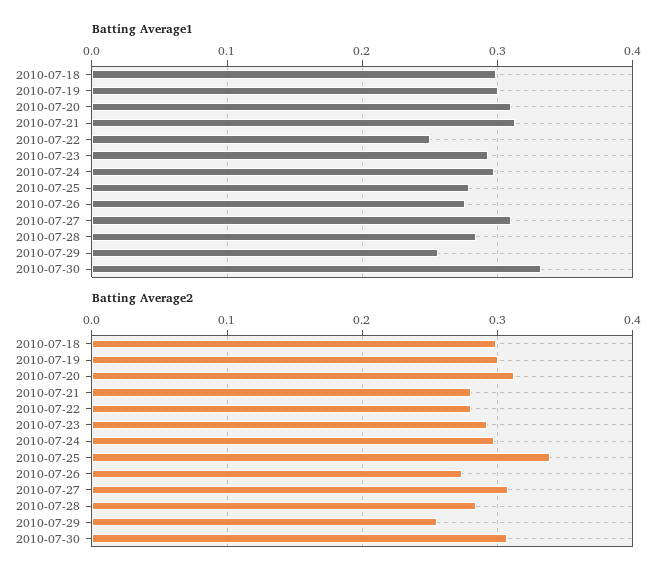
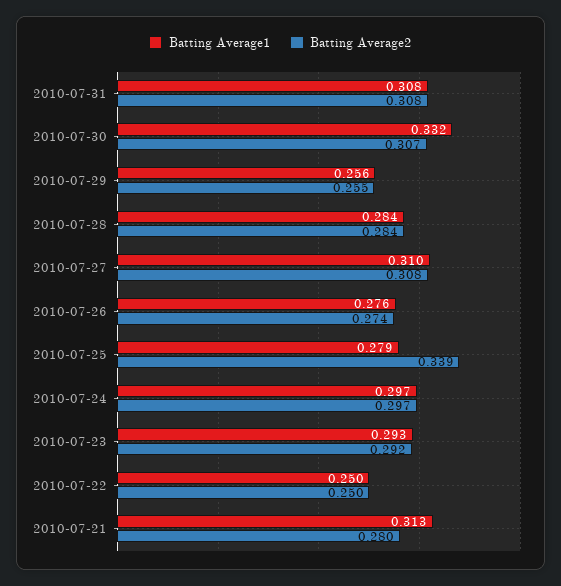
Batting Average1, 2010-07-18: 0.3 -> none
Batting Average1, 2010-07-19: 0.3 -> none
Batting Average1, 2010-07-20: 0.31 -> none
Batting Average2, 2010-07-18: 0.3 -> none
Batting Average2, 2010-07-19: 0.3 -> none
Batting Average2, 2010-07-20: 0.31 -> none
Batting Average2, 2010-07-22: 0.28 -> 0.25
Batting Average1, 2010-07-31: none -> 0.308
Batting Average2, 2010-07-31: none -> 0.308

